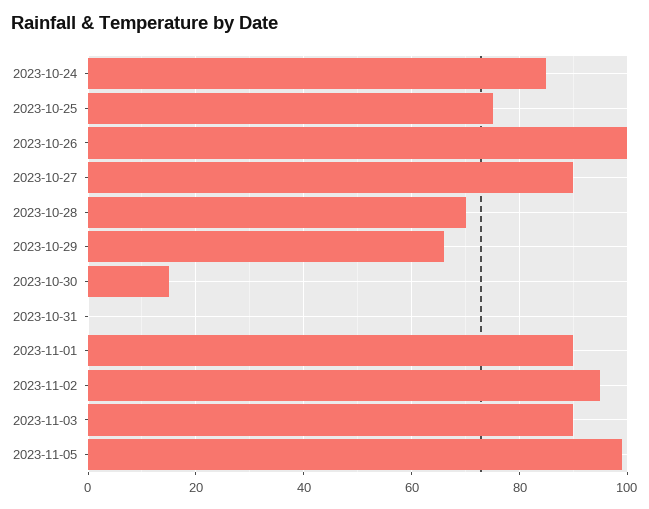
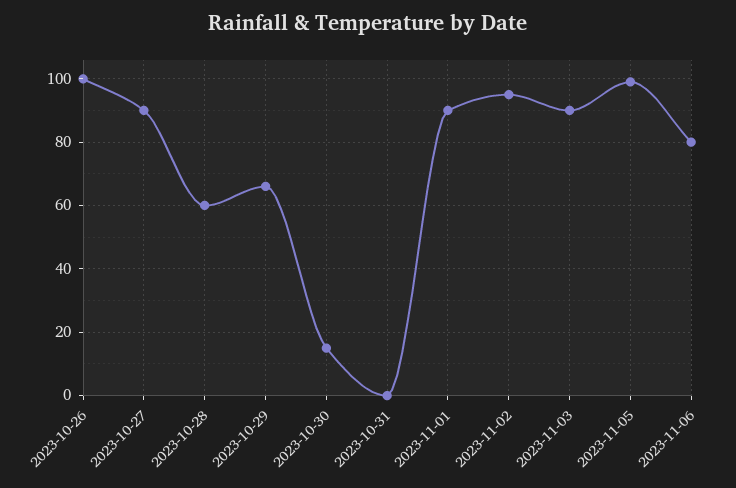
2023-10-24: 85 -> none
2023-10-25: 75 -> none
2023-10-28: 70 -> 60
2023-11-06: none -> 80

